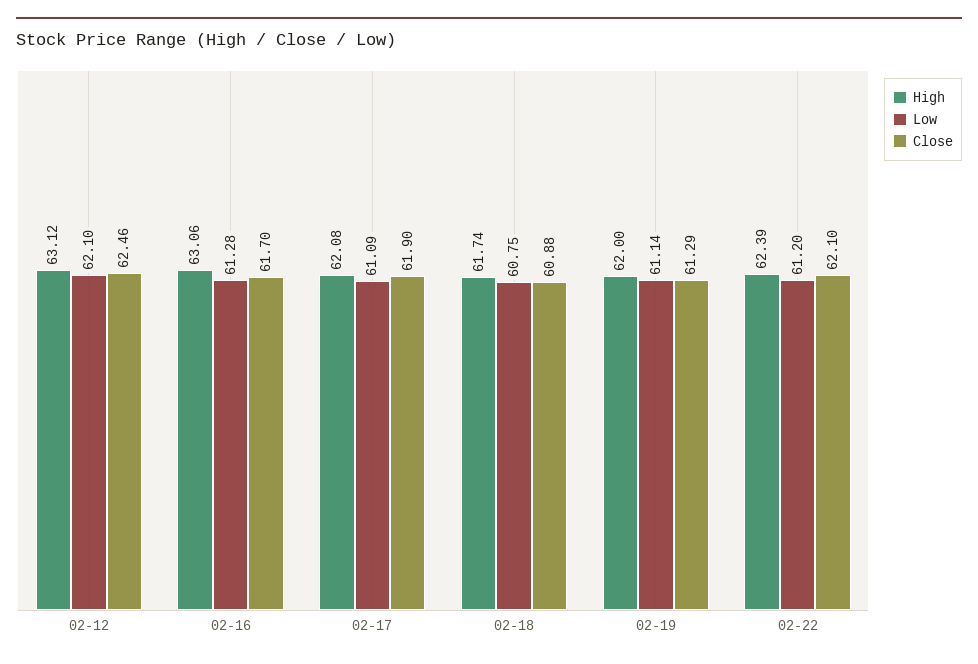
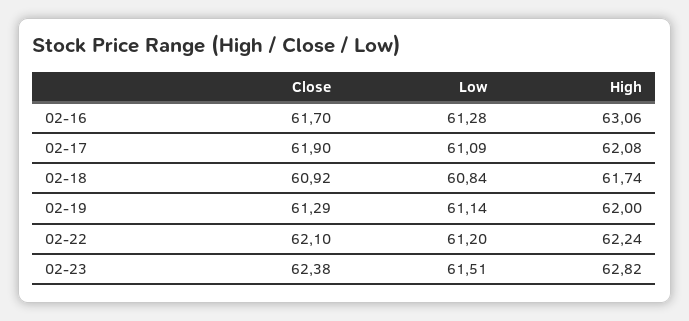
High, 02-12: 63.12 -> none
Low, 02-12: 62.1 -> none
Close, 02-12: 62.46 -> none
Low, 02-18: 60.75 -> 60.84
Close, 02-18: 60.88 -> 60.92
High, 02-22: 62.39 -> 62.24
Close, 02-23: none -> 62.38
Low, 02-23: none -> 61.51
High, 02-23: none -> 62.82

